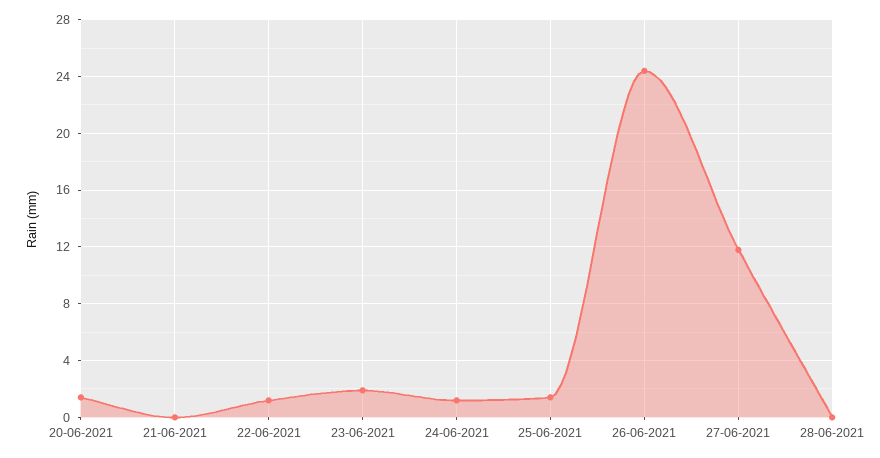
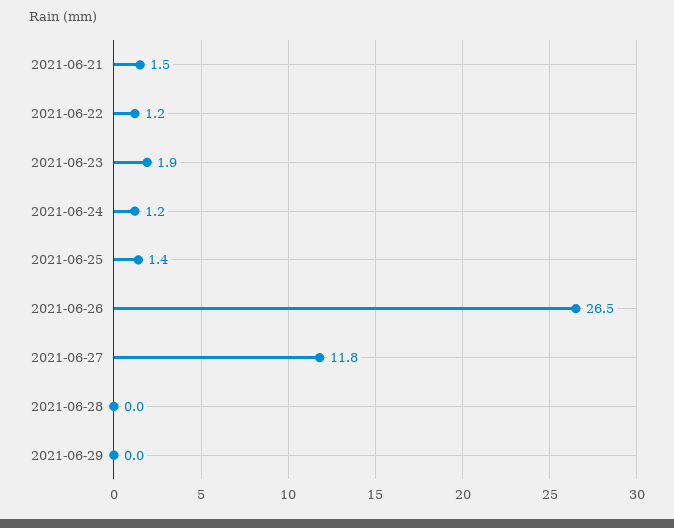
20-06-2021: 1.5 -> none
21-06-2021: 0 -> 1.5
26-06-2021: 24.5 -> 26.5
2021-06-29: none -> 0

